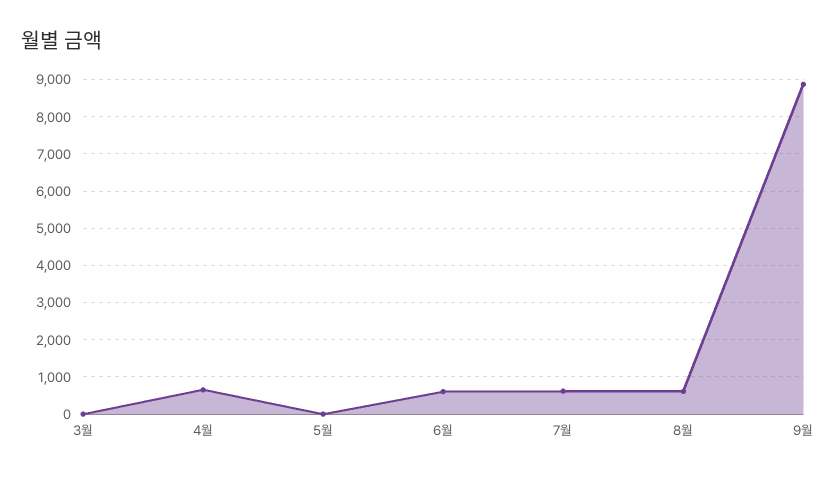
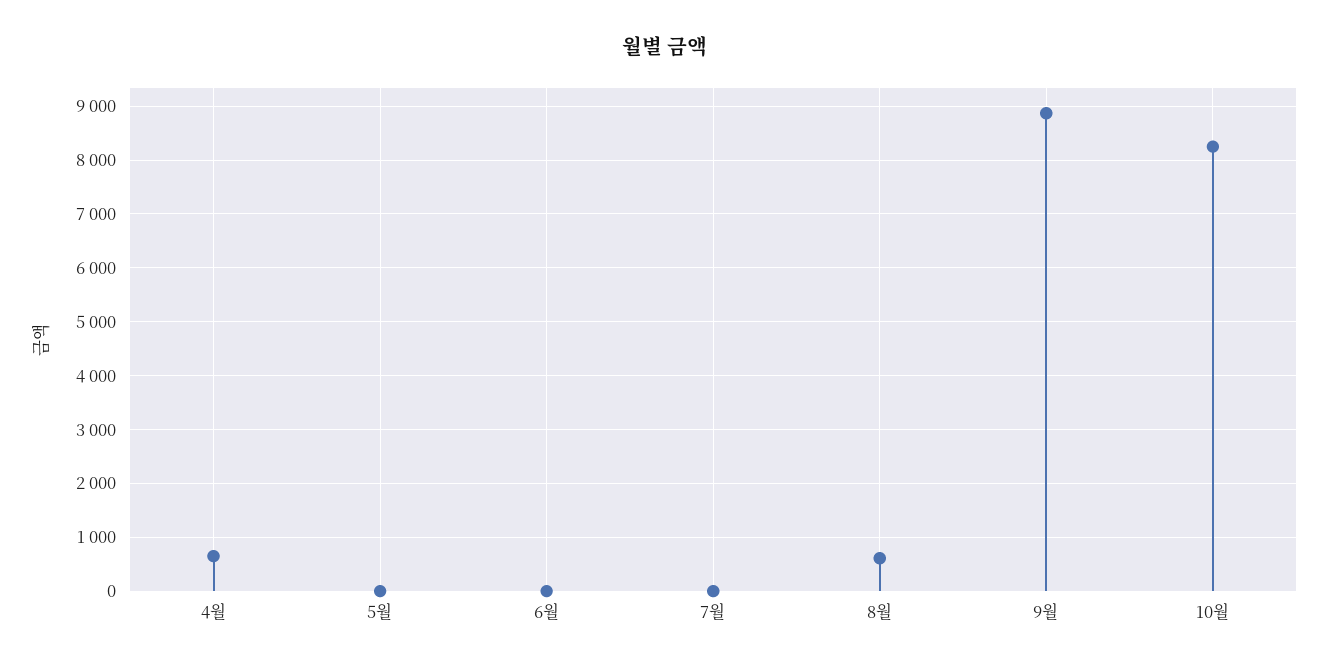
3월: 0 -> none
6월: 600 -> 0
7월: 600 -> 0
10월: none -> 8200

